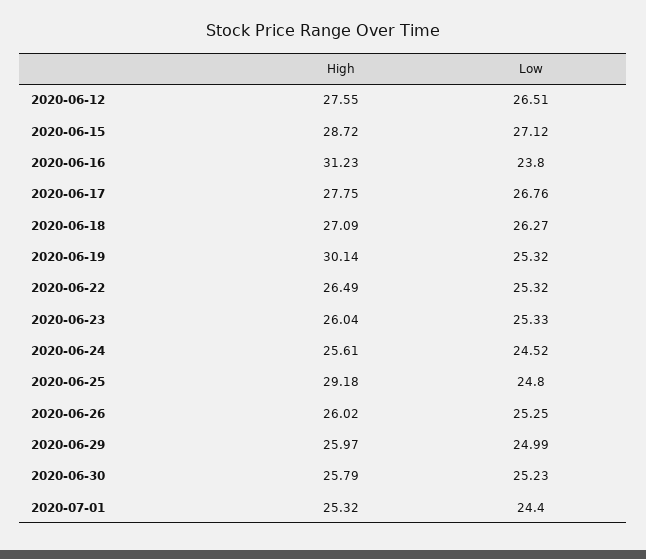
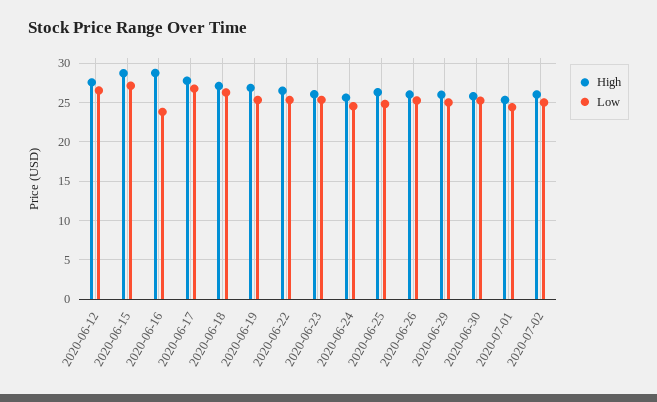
High, 2020-06-16: 31.23 -> 29
High, 2020-06-19: 30.14 -> 27
High, 2020-06-25: 29.18 -> 26
High, 2020-07-02: none -> 26
Low, 2020-07-02: none -> 25

